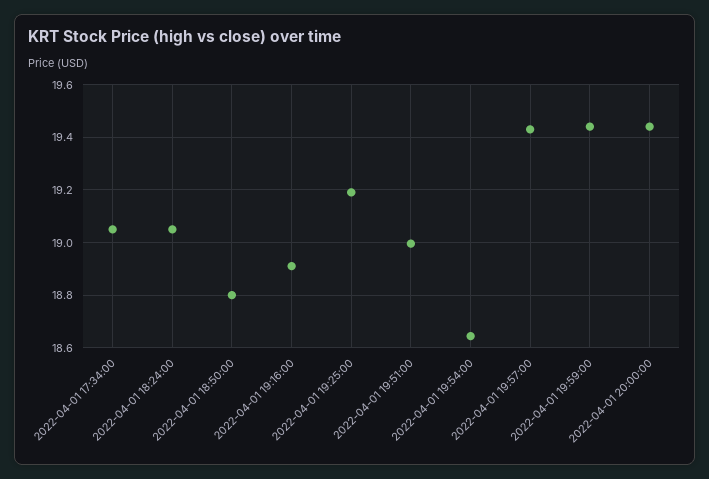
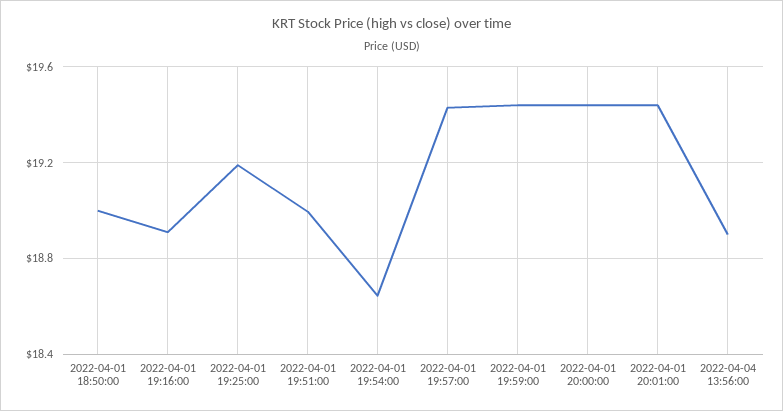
2022-04-01 17:34:00: 19.05 -> none
2022-04-01 18:24:00: 19.05 -> none
2022-04-01 18:50:00: 18.8 -> 19
2022-04-01 20:01:00: none -> 19.45
2022-04-04 13:56:00: none -> 18.9

